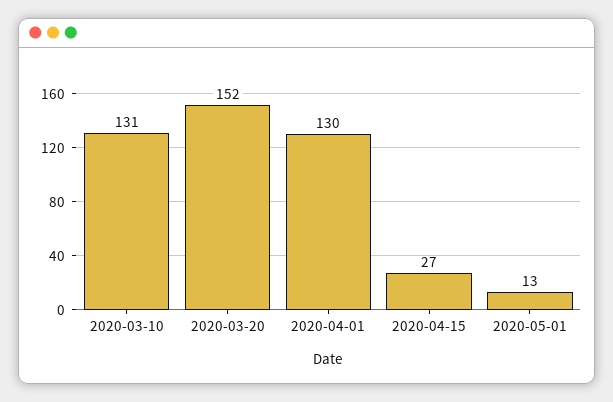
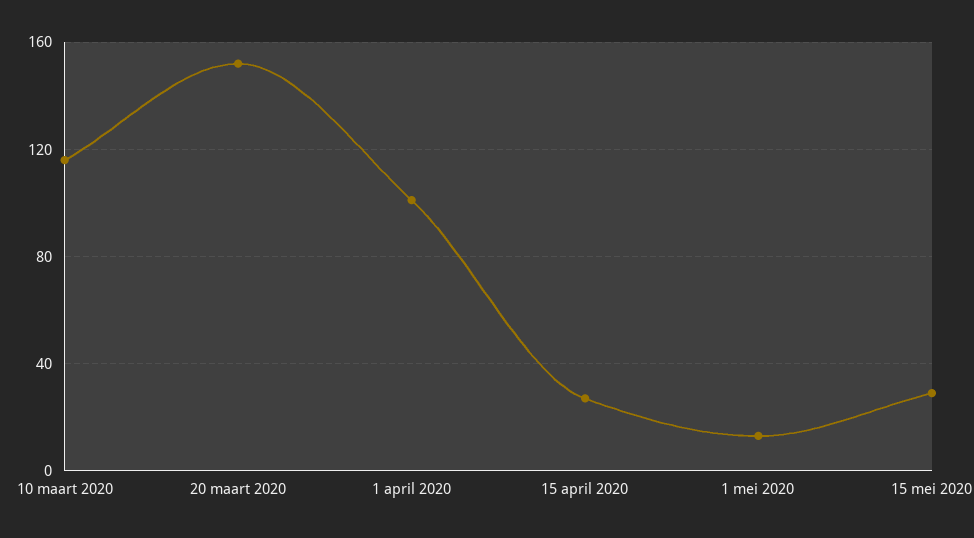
2020-03-10: 131 -> 115
2020-04-01: 130 -> 100
15 mei 2020: none -> 30

